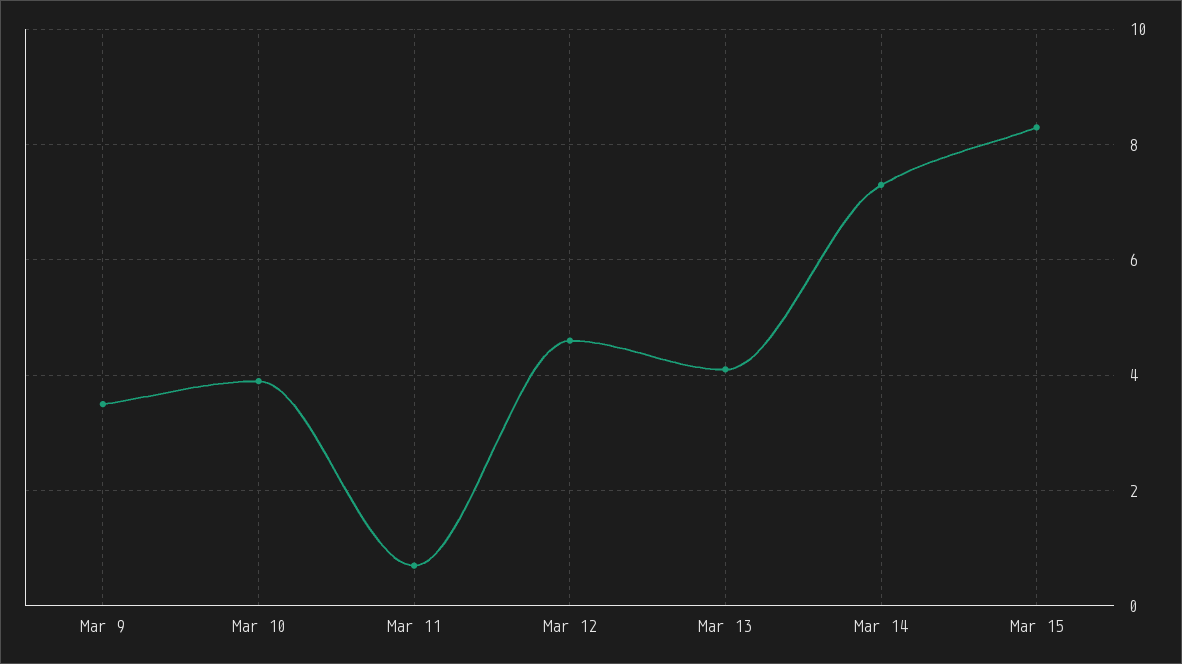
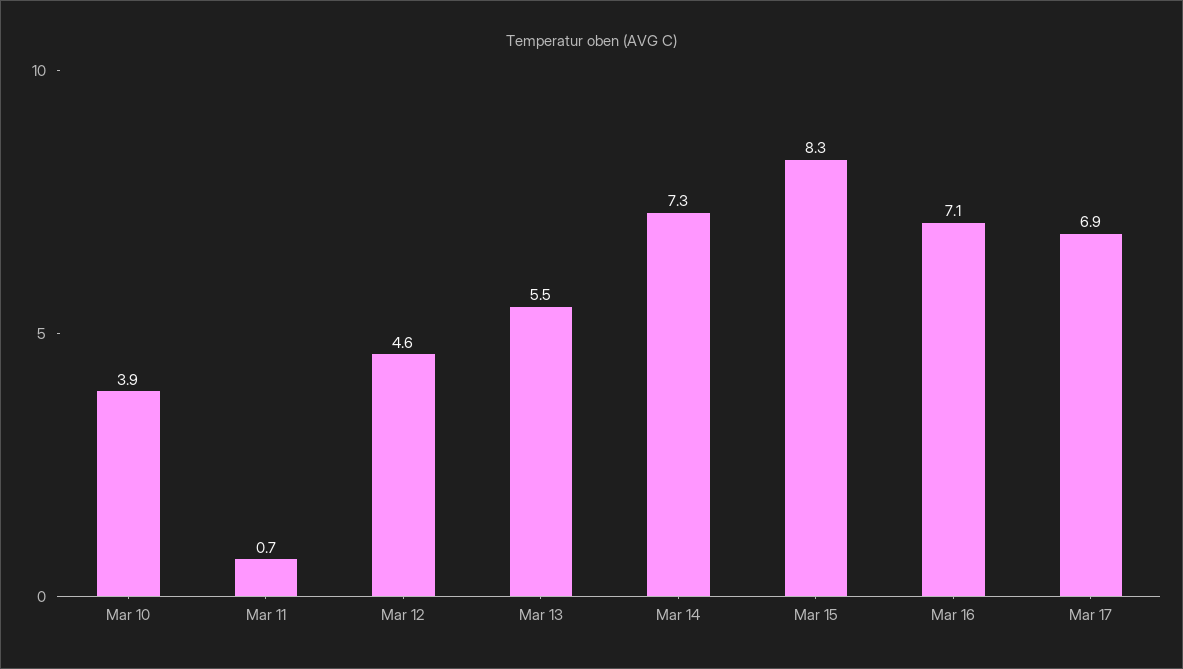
Mar 9: 3.5 -> none
Mar 13: 4 -> 5.5
Mar 16: none -> 7.1
Mar 17: none -> 6.9

